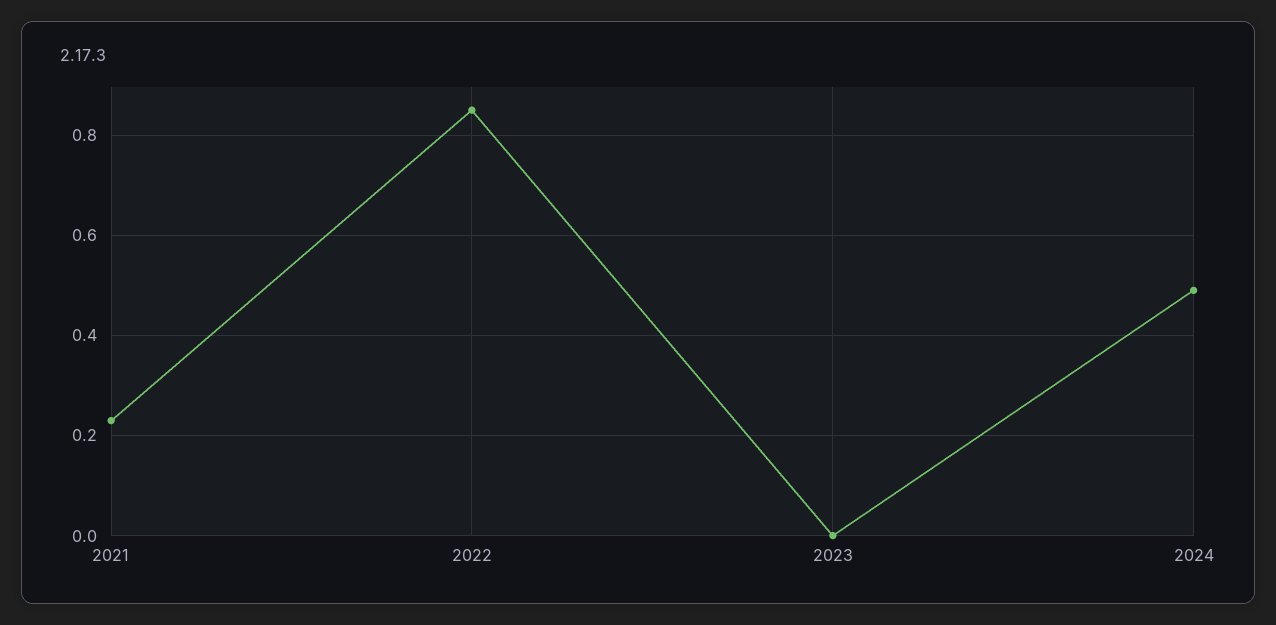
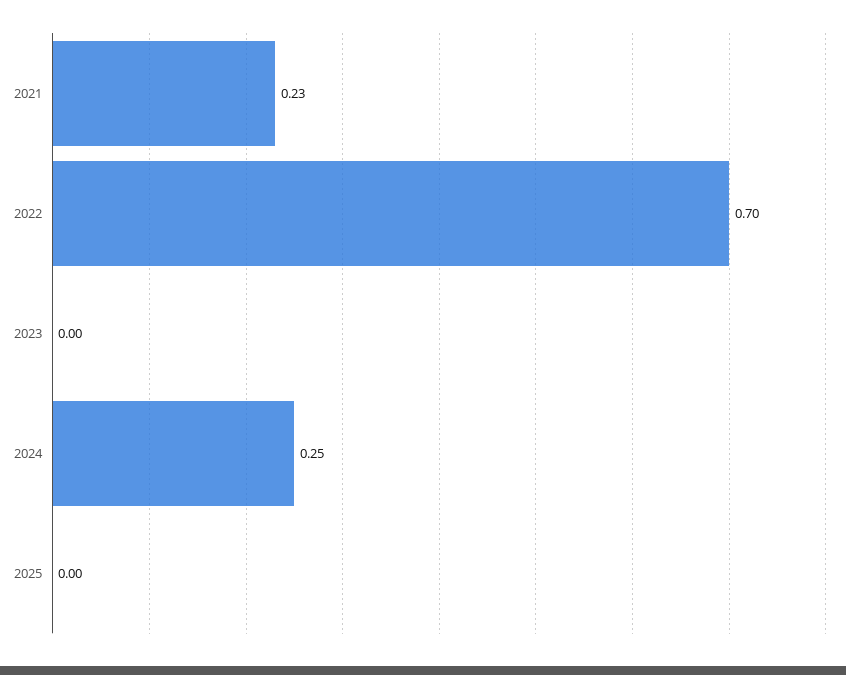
2022: 0.85 -> 0.7
2024: 0.5 -> 0.25
2025: none -> 0

